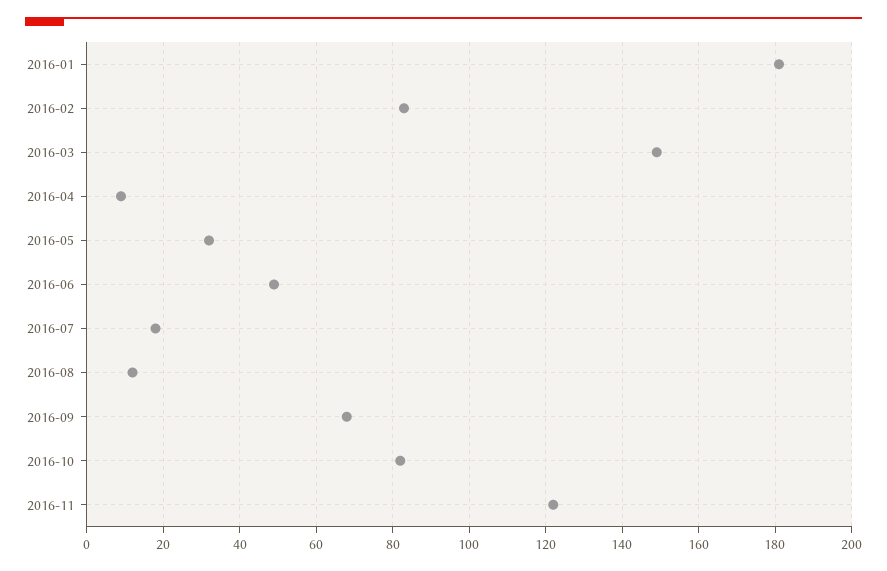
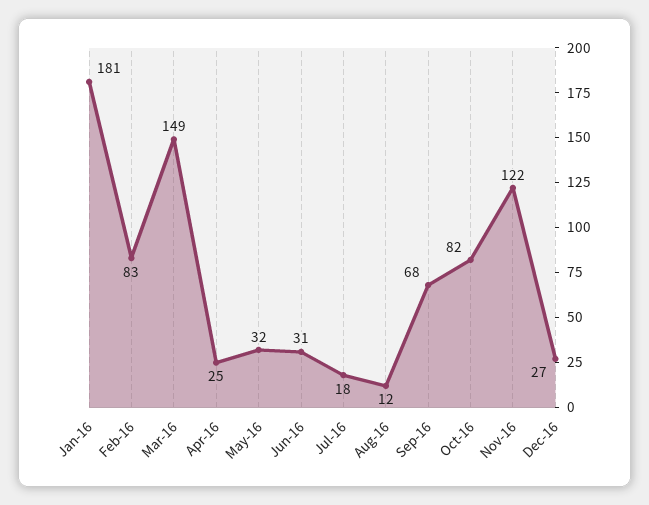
2016-04: 10 -> 25
2016-06: 50 -> 31
Dec-16: none -> 27

